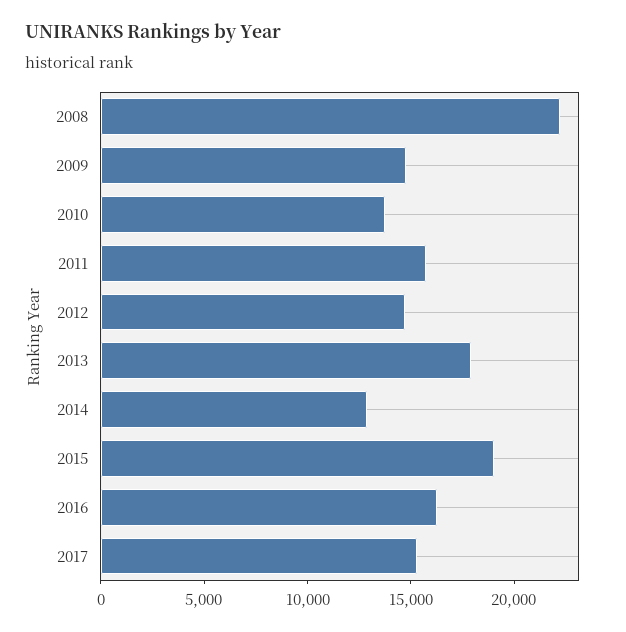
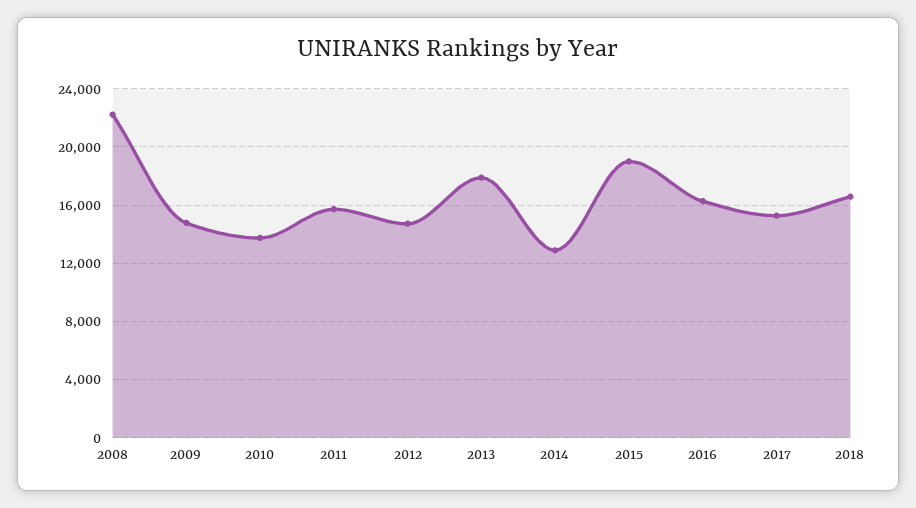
2018: none -> 16500

